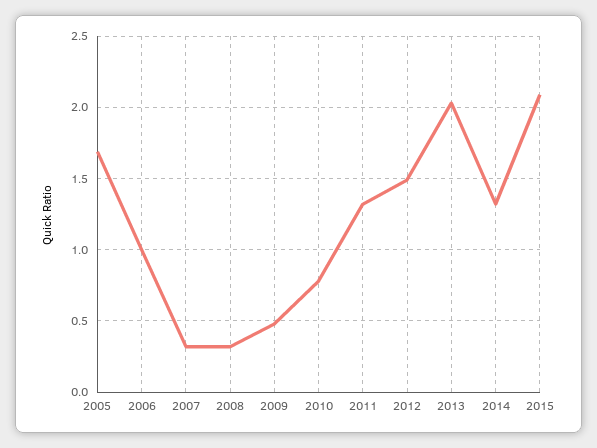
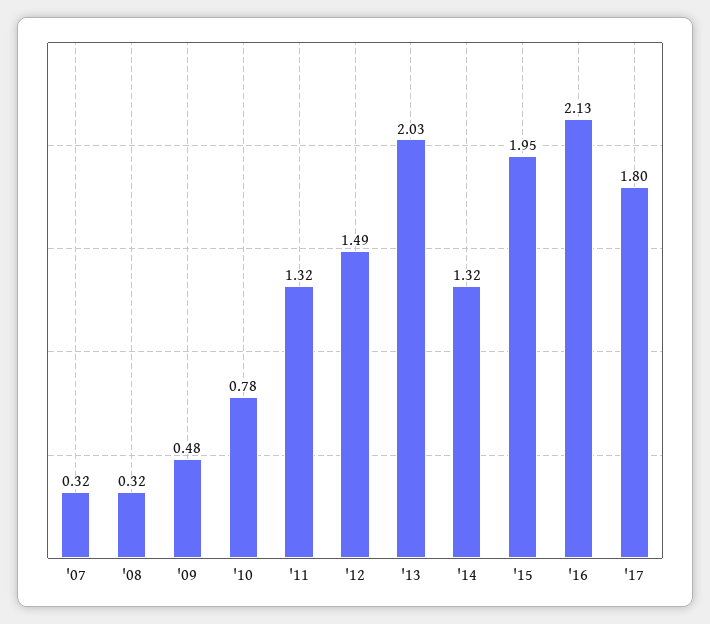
2005: 1.7 -> none
2006: 1 -> none
2015: 2.1 -> 1.95
'16: none -> 2.13
'17: none -> 1.8

